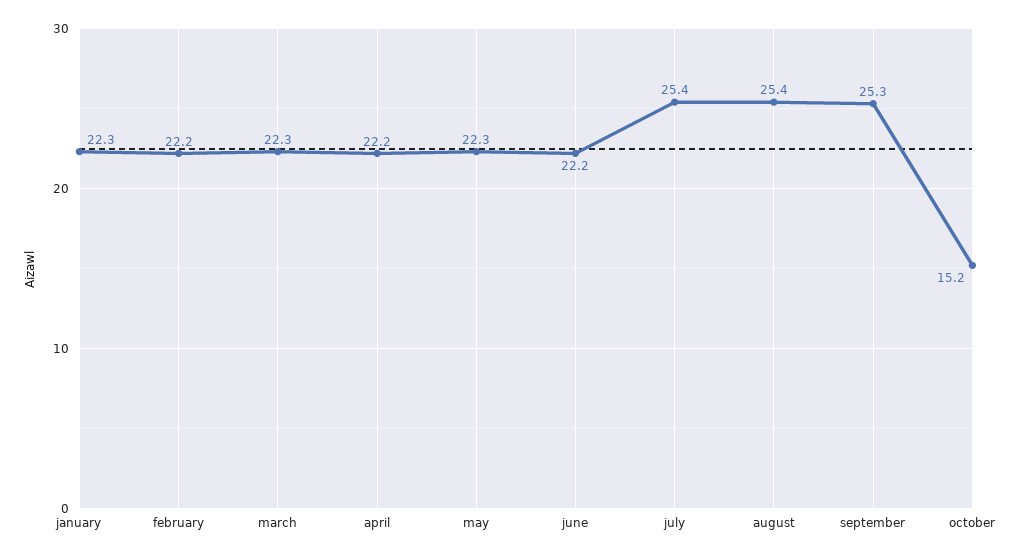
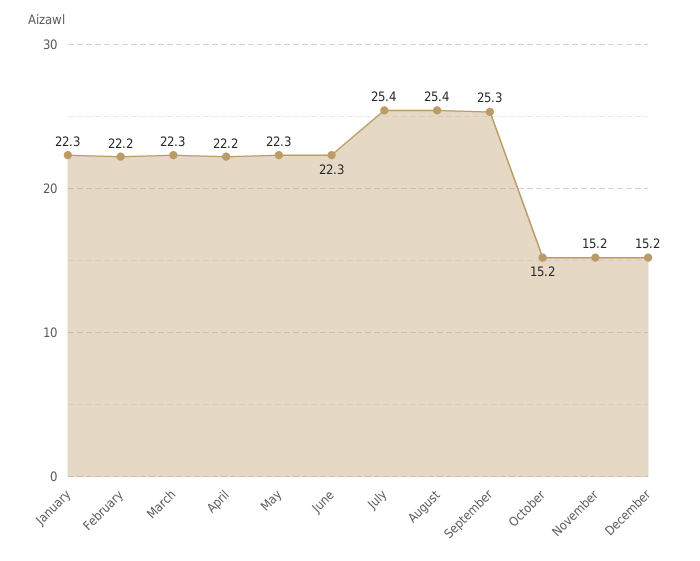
june: 22.2 -> 22.3
November: none -> 15.2
December: none -> 15.2

